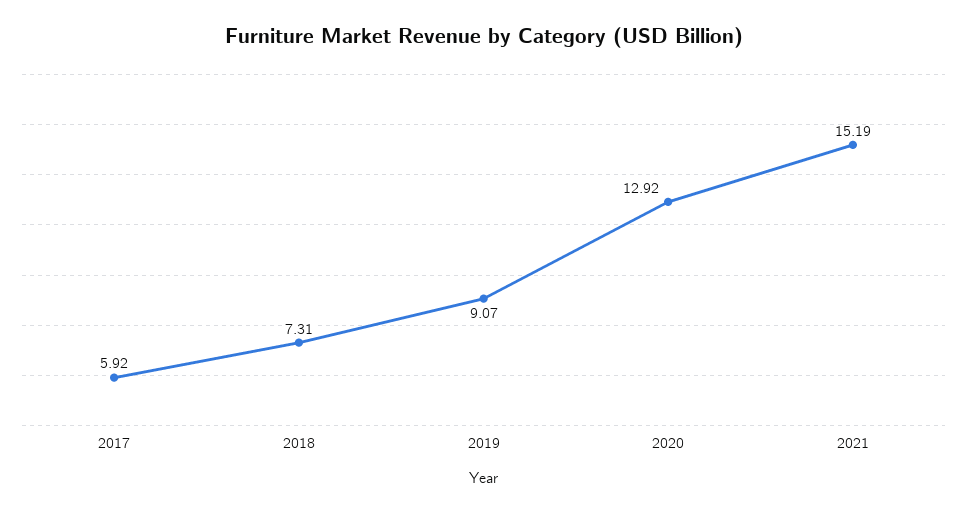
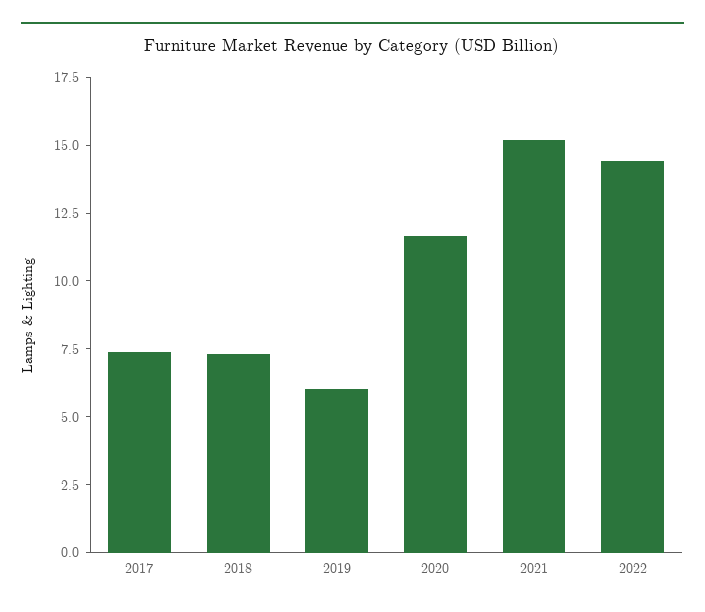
2017: 5.92 -> 7.5
2019: 9.07 -> 6
2020: 12.92 -> 11.5
2022: none -> 14.5

